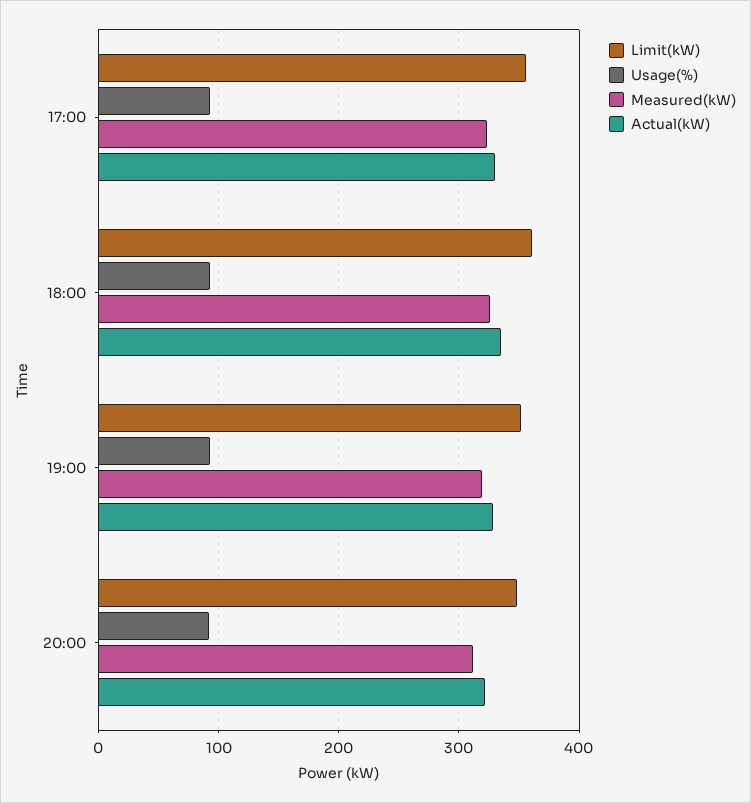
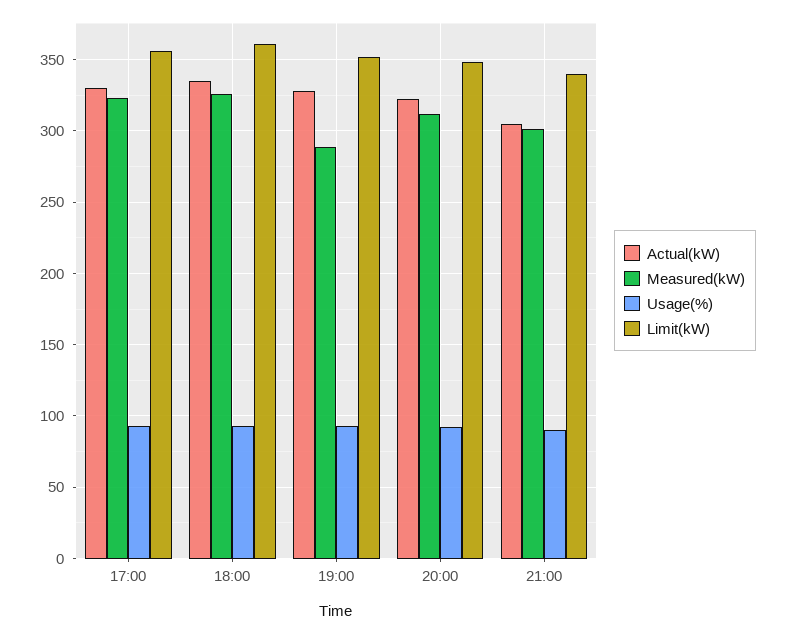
Measured(kW), 19:00: 320 -> 290
Actual(kW), 21:00: none -> 305
Measured(kW), 21:00: none -> 300
Usage(%), 21:00: none -> 90
Limit(kW), 21:00: none -> 340

